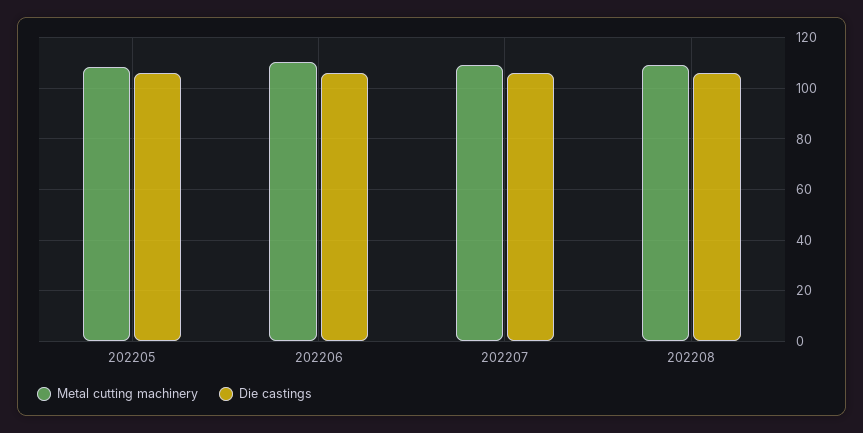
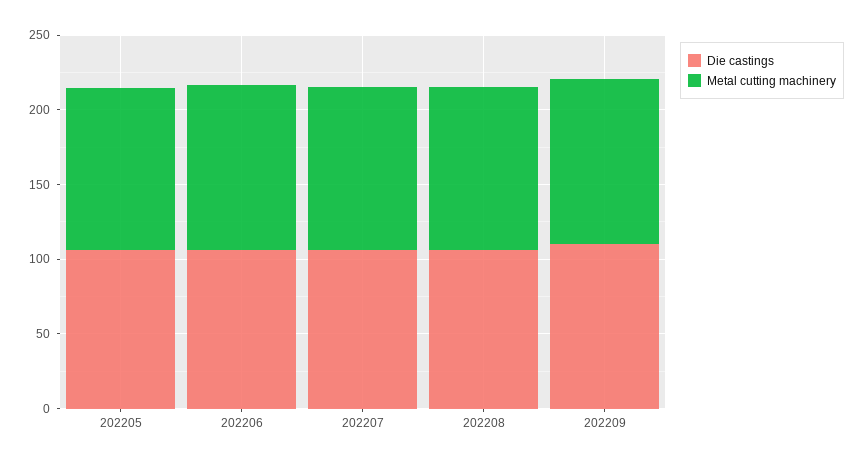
Die castings, 202209: none -> 110
Metal cutting machinery, 202209: none -> 110

